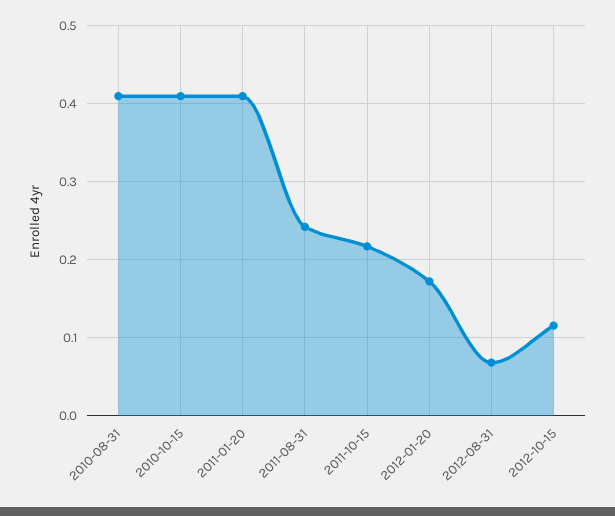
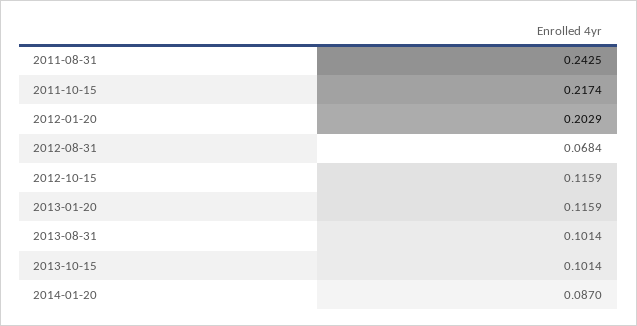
2010-08-31: 0.41 -> none
2010-10-15: 0.41 -> none
2011-01-20: 0.41 -> none
2012-01-20: 0.17 -> 0.2029
2013-01-20: none -> 0.1159
2013-08-31: none -> 0.1014
2013-10-15: none -> 0.1014
2014-01-20: none -> 0.087

